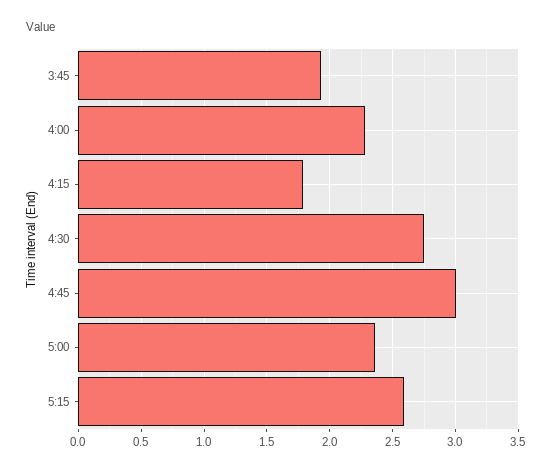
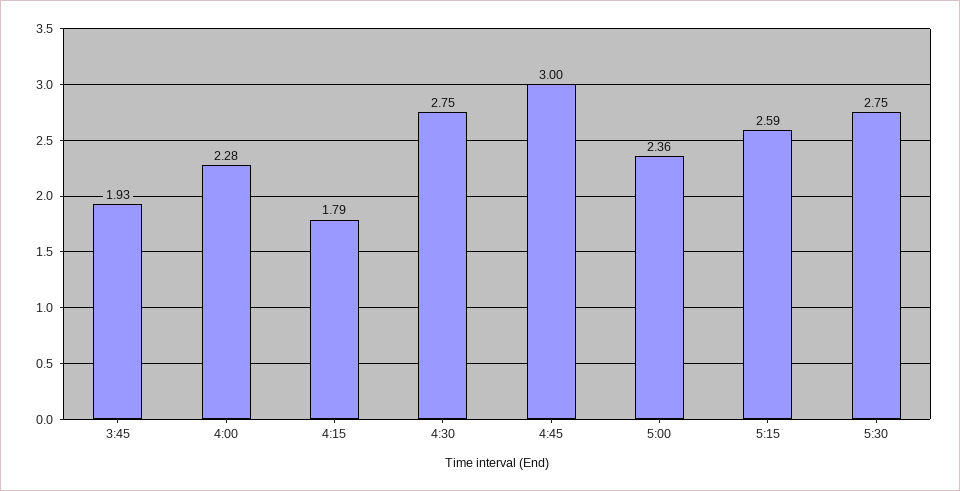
5:30: none -> 2.75

